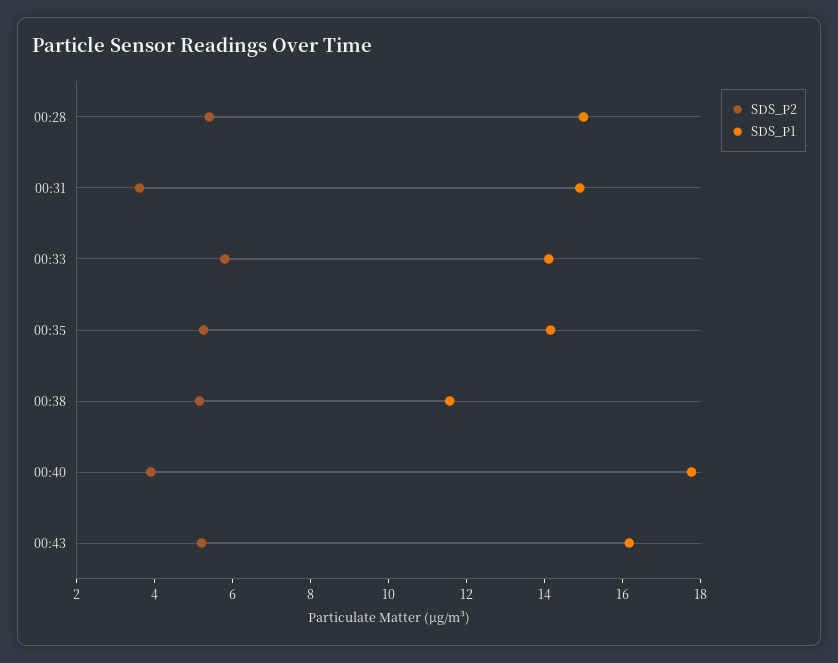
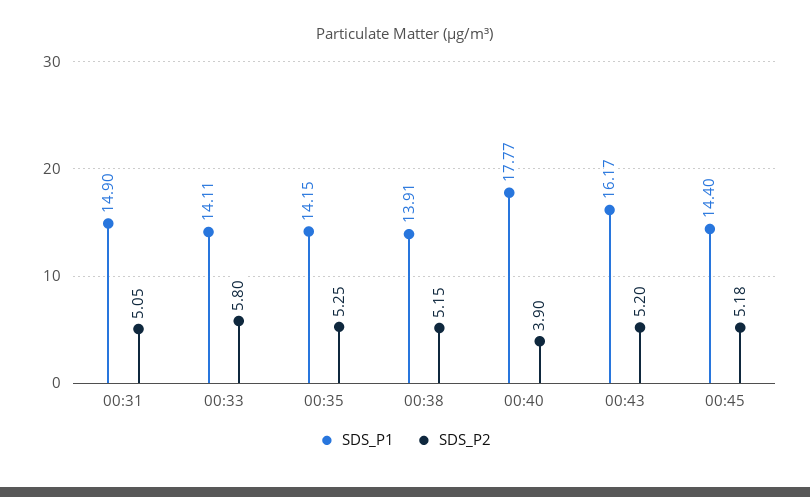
SDS_P2, 00:28: 5.5 -> none
SDS_P1, 00:28: 15 -> none
SDS_P2, 00:31: 3.5 -> 5.05
SDS_P1, 00:38: 11.5 -> 13.91
SDS_P1, 00:45: none -> 14.4
SDS_P2, 00:45: none -> 5.18

